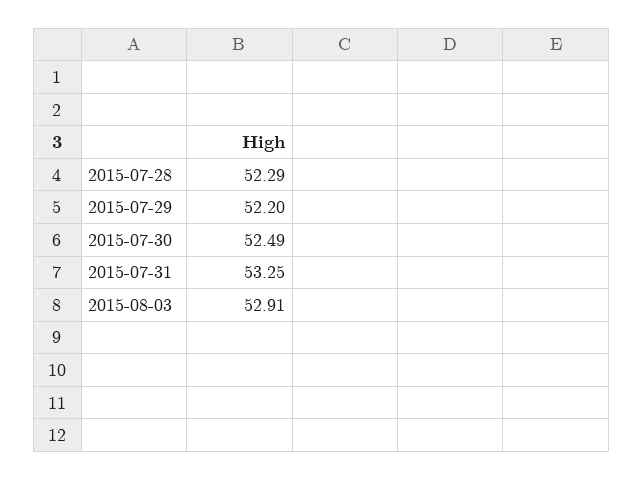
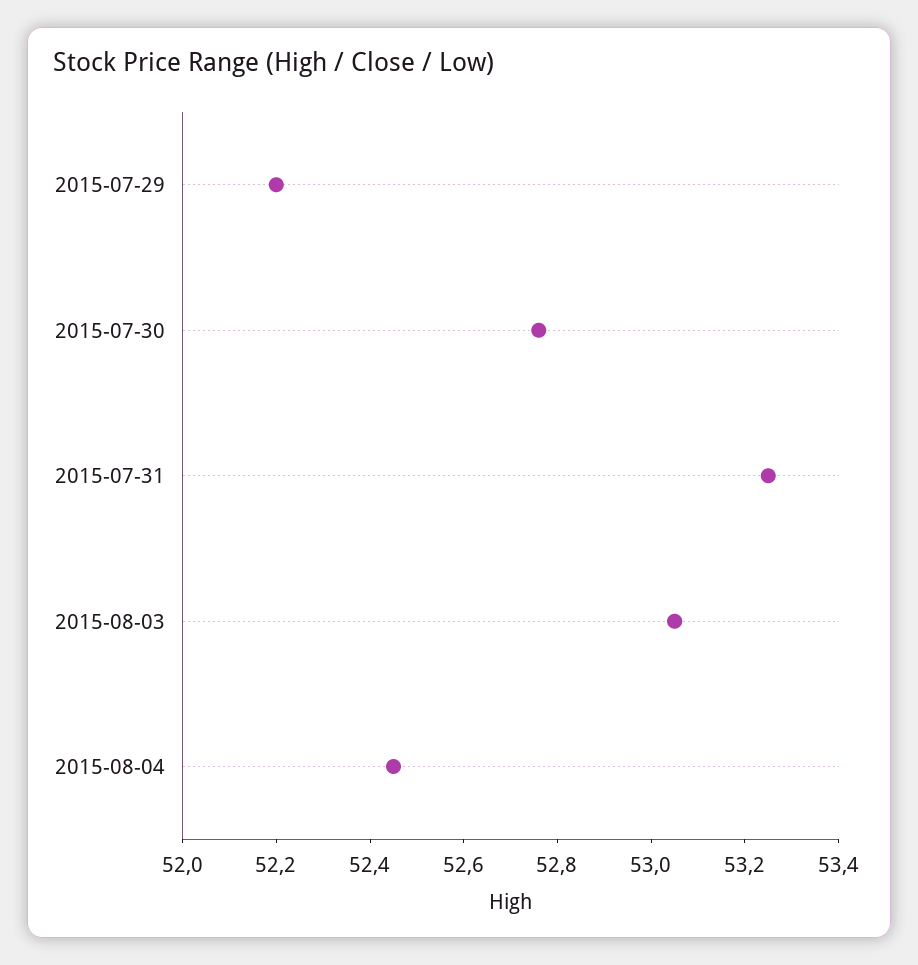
2015-07-28: 52.29 -> none
2015-07-30: 52.49 -> 52.75
2015-08-03: 52.91 -> 53.05
2015-08-04: none -> 52.45

